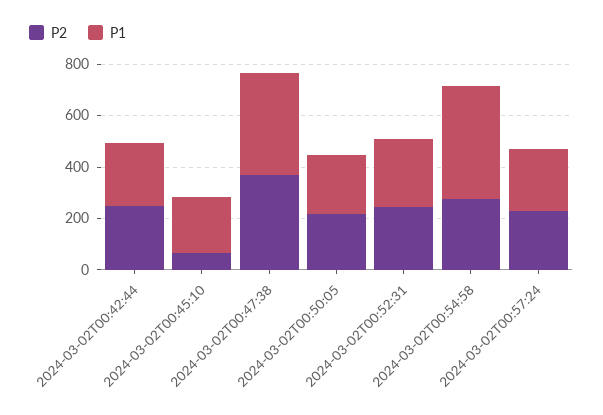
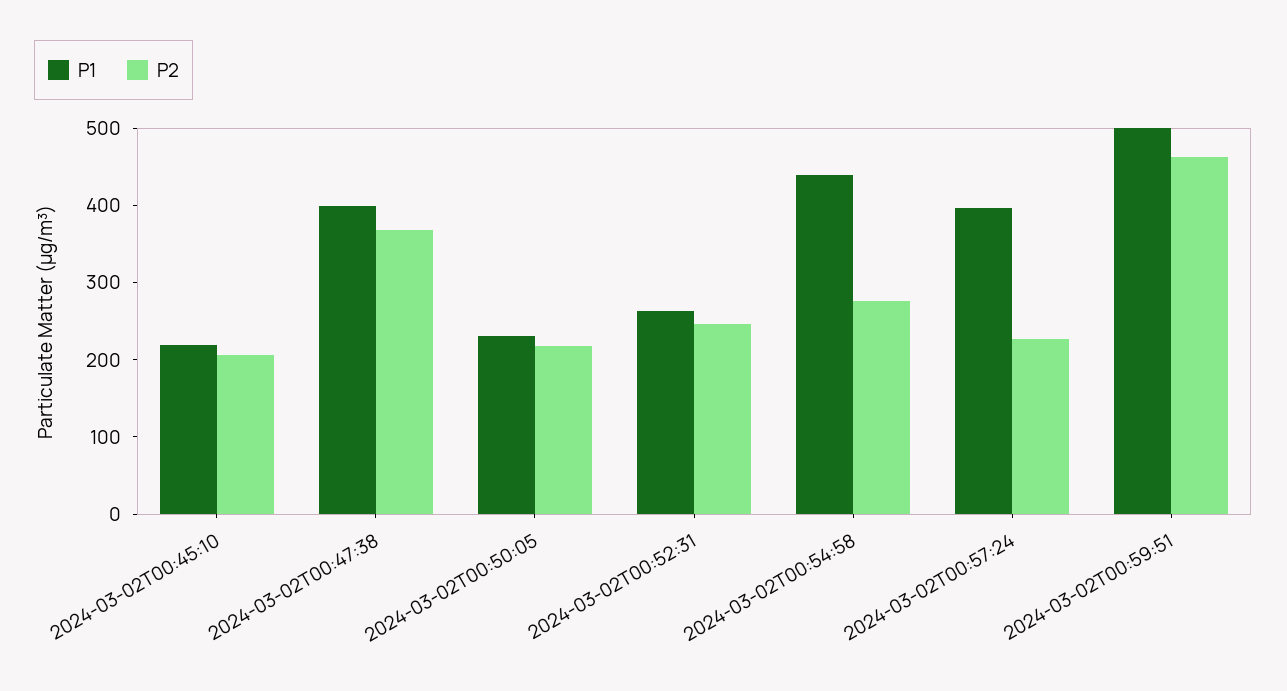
P2, 2024-03-02T00:42:44: 250 -> none
P1, 2024-03-02T00:42:44: 250 -> none
P2, 2024-03-02T00:45:10: 50 -> 200
P1, 2024-03-02T00:57:24: 250 -> 400
P1, 2024-03-02T00:59:51: none -> 500
P2, 2024-03-02T00:59:51: none -> 460

